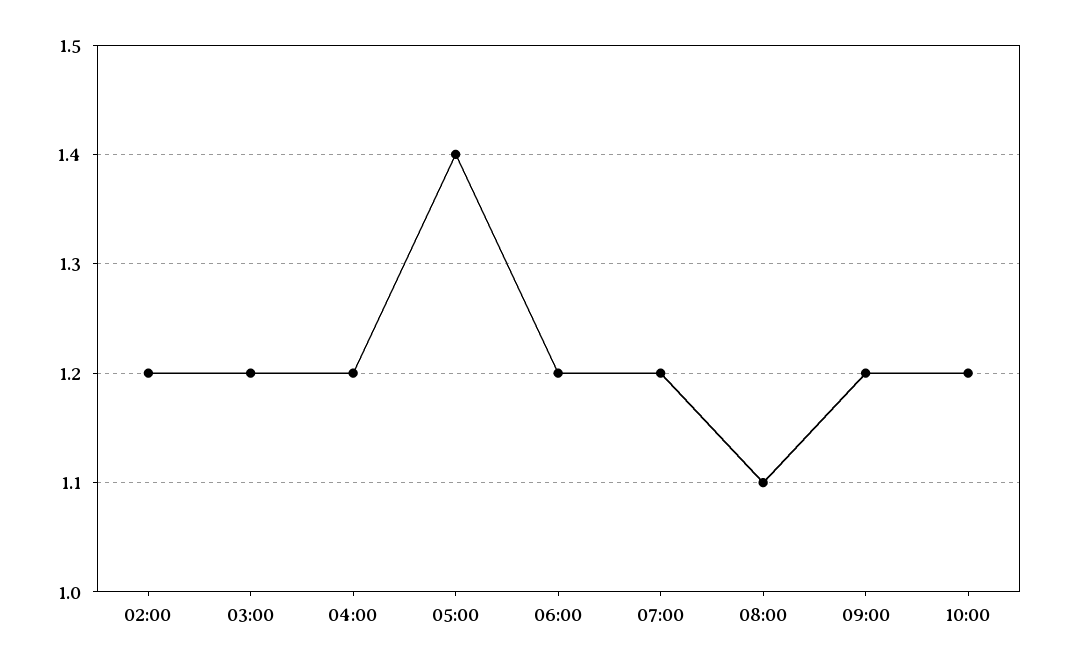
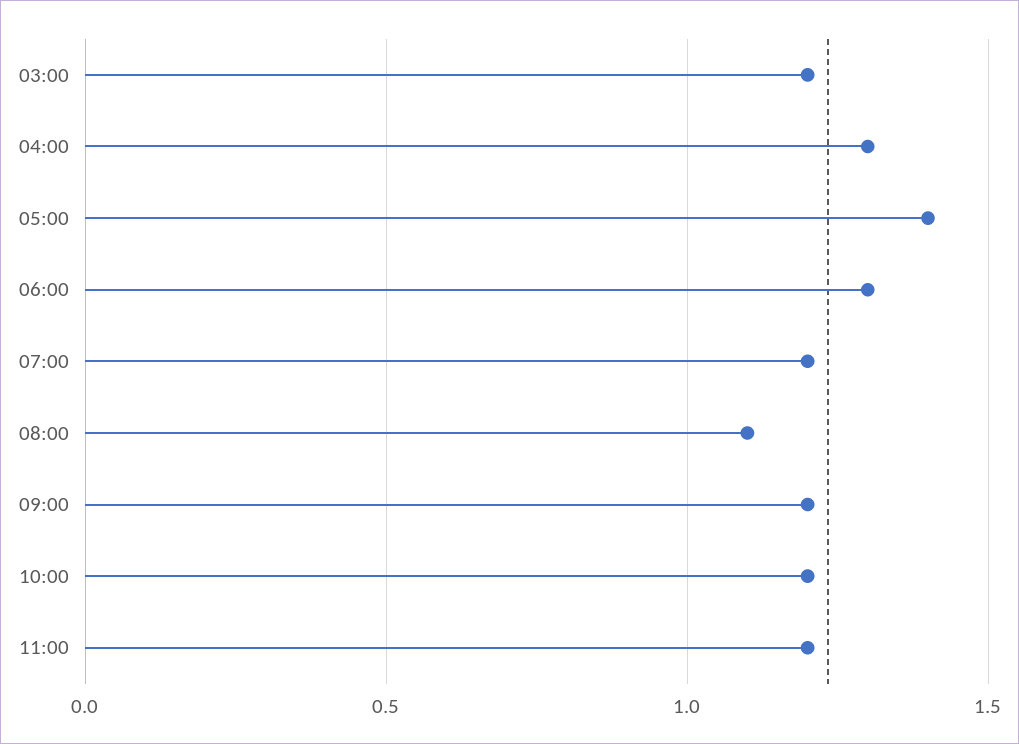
02:00: 1.2 -> none
04:00: 1.2 -> 1.3
06:00: 1.2 -> 1.3
11:00: none -> 1.2

